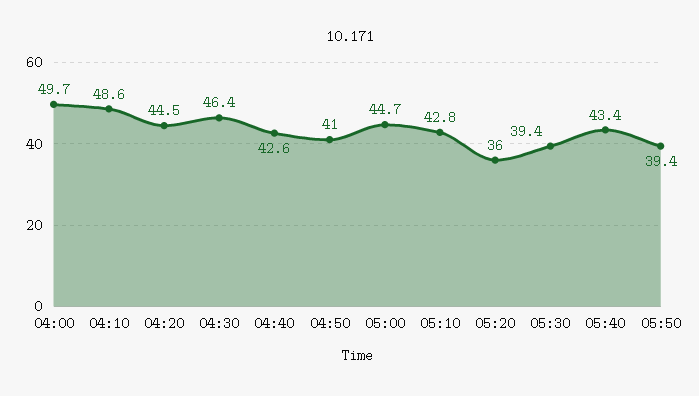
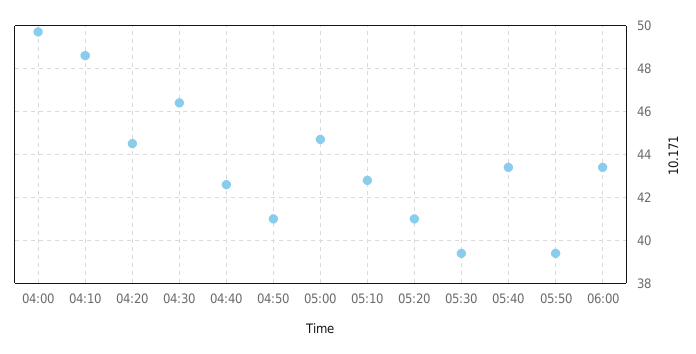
05:20: 36 -> 41
06:00: none -> 43.5

